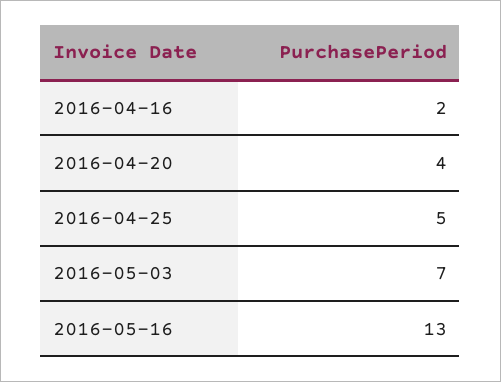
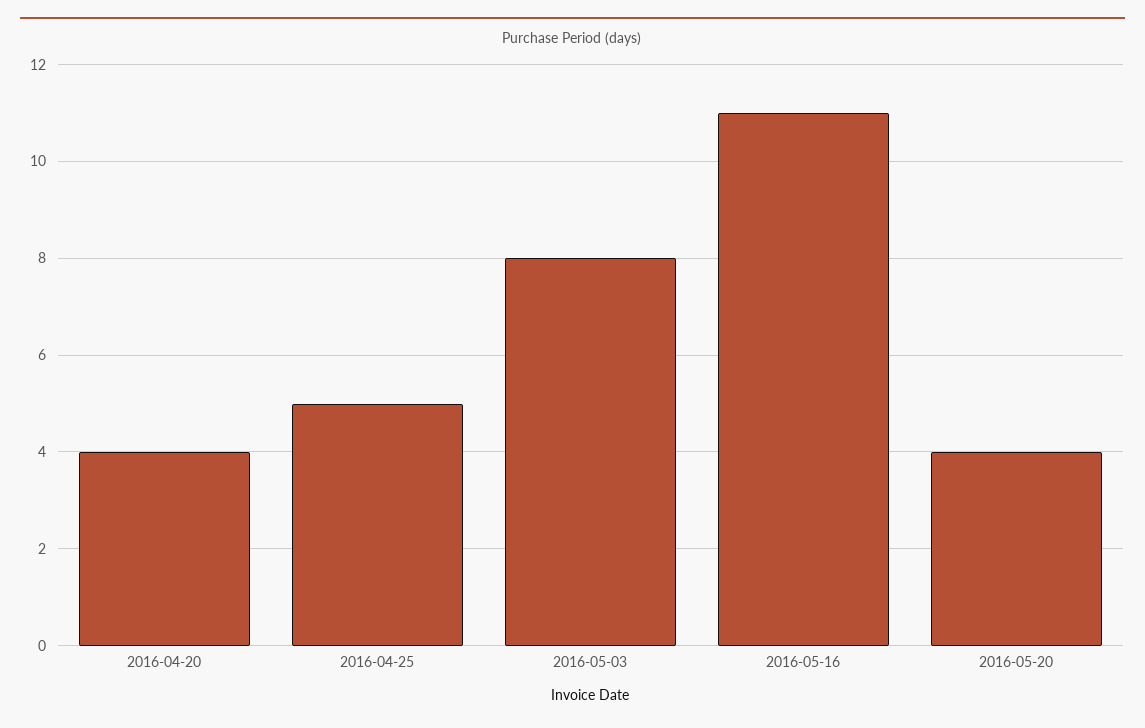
2016-04-16: 2 -> none
2016-05-03: 7 -> 8
2016-05-16: 13 -> 11
2016-05-20: none -> 4

